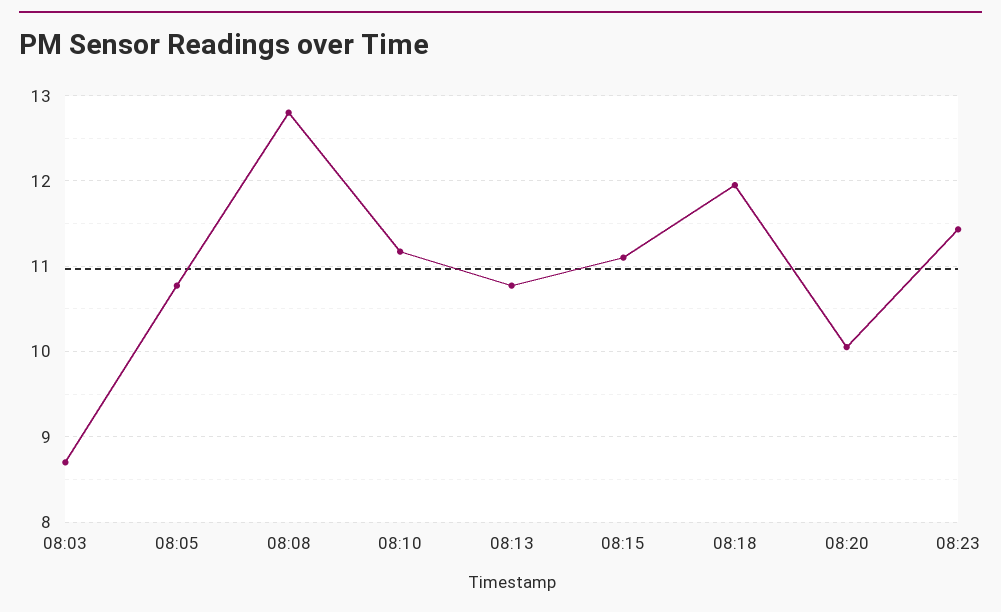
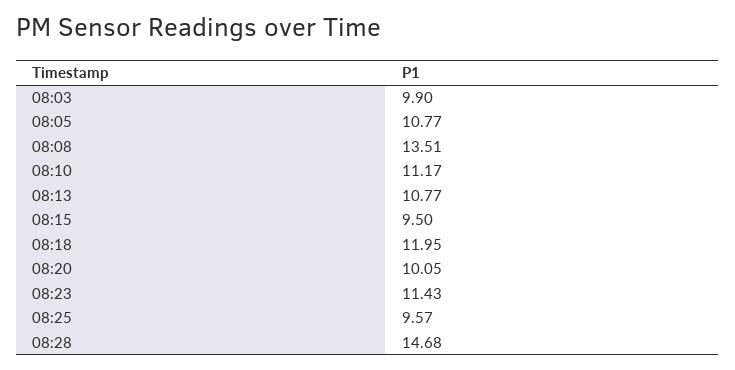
08:03: 8.7 -> 9.9
08:08: 12.8 -> 13.51
08:15: 11.1 -> 9.5
08:25: none -> 9.57
08:28: none -> 14.68

